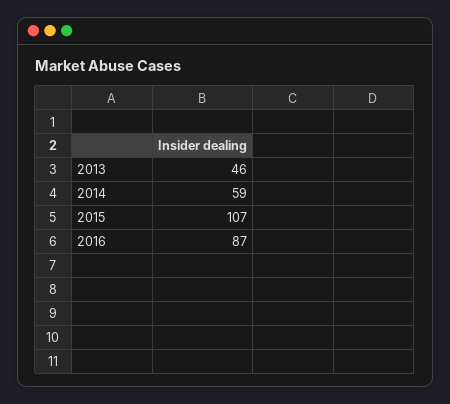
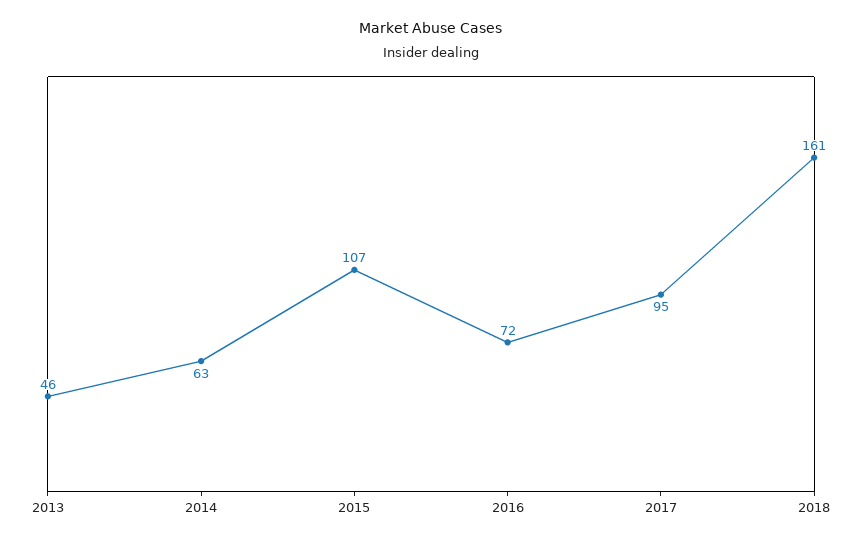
2014: 59 -> 63
2016: 87 -> 72
2017: none -> 95
2018: none -> 161

